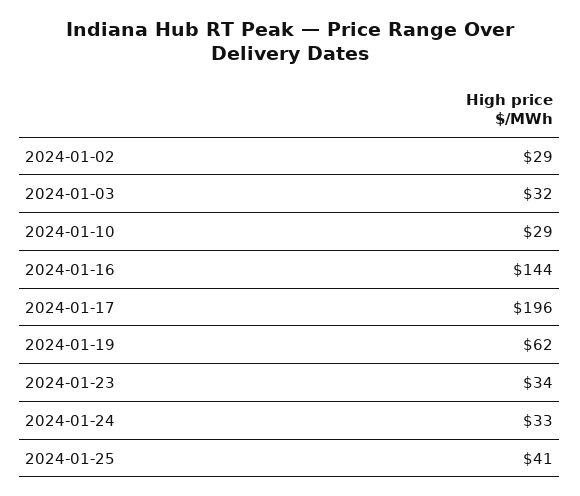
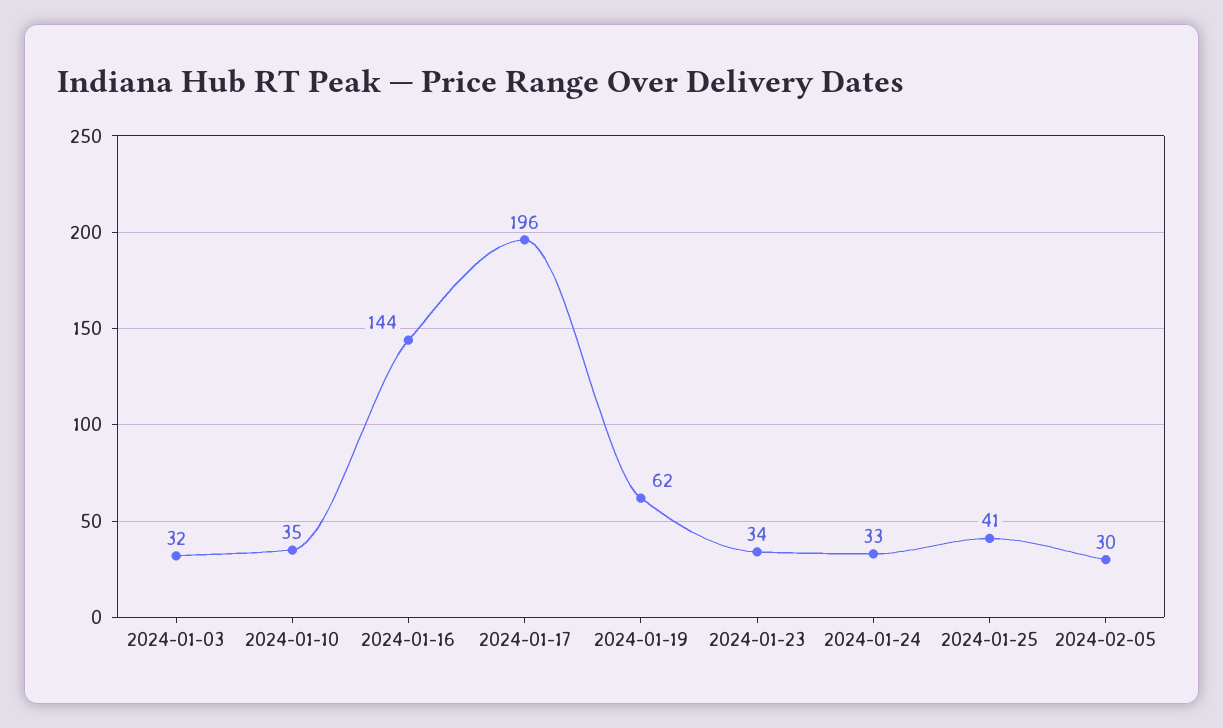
2024-01-02: 29 -> none
2024-01-10: 29 -> 35
2024-02-05: none -> 30

